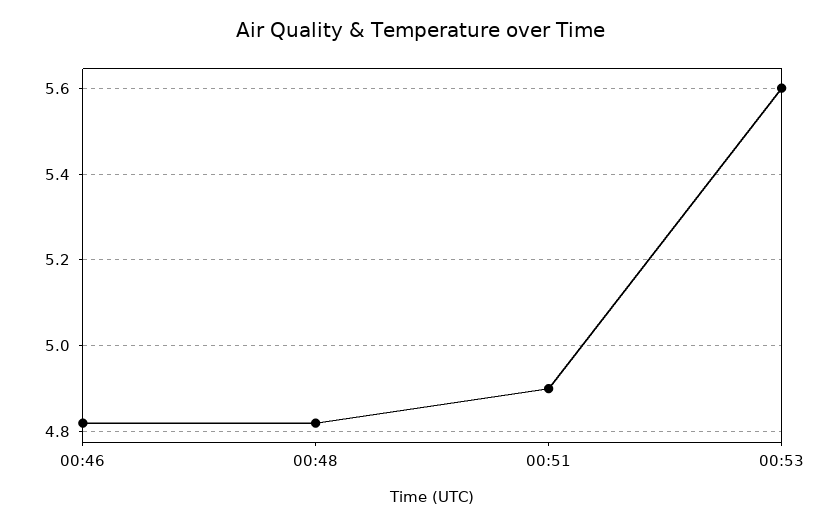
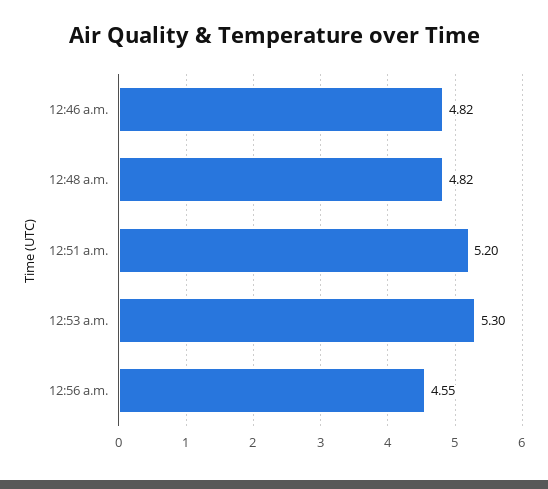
00:51: 4.9 -> 5.2
00:53: 5.6 -> 5.3
12:56 a.m.: none -> 4.55

